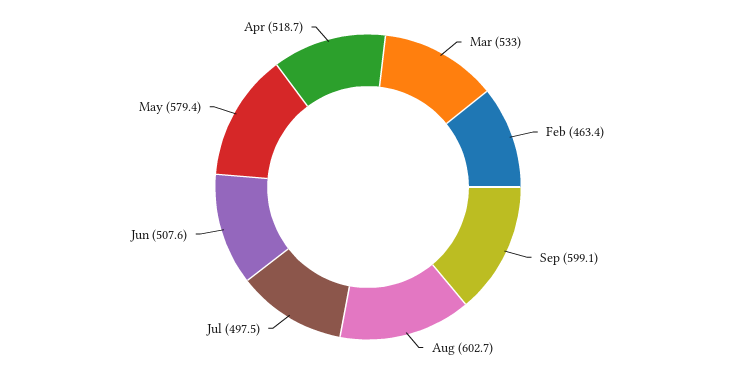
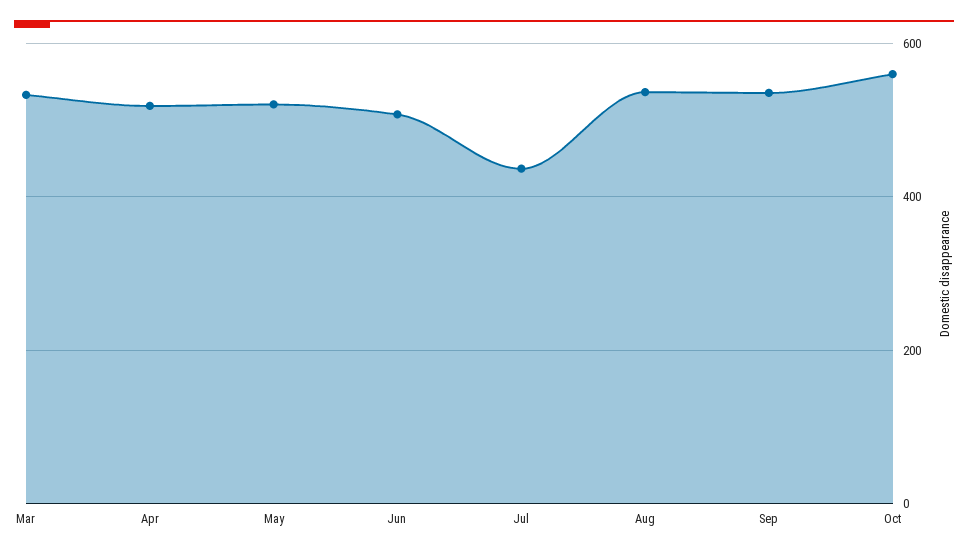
Feb: 463.4 -> none
Sep: 599.1 -> 540
Aug: 602.7 -> 540
Jul: 497.5 -> 440
May: 579.4 -> 520
Oct: none -> 560

